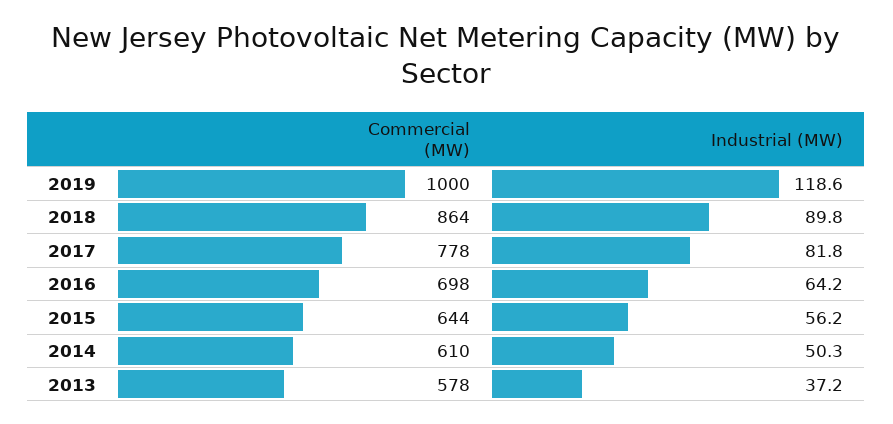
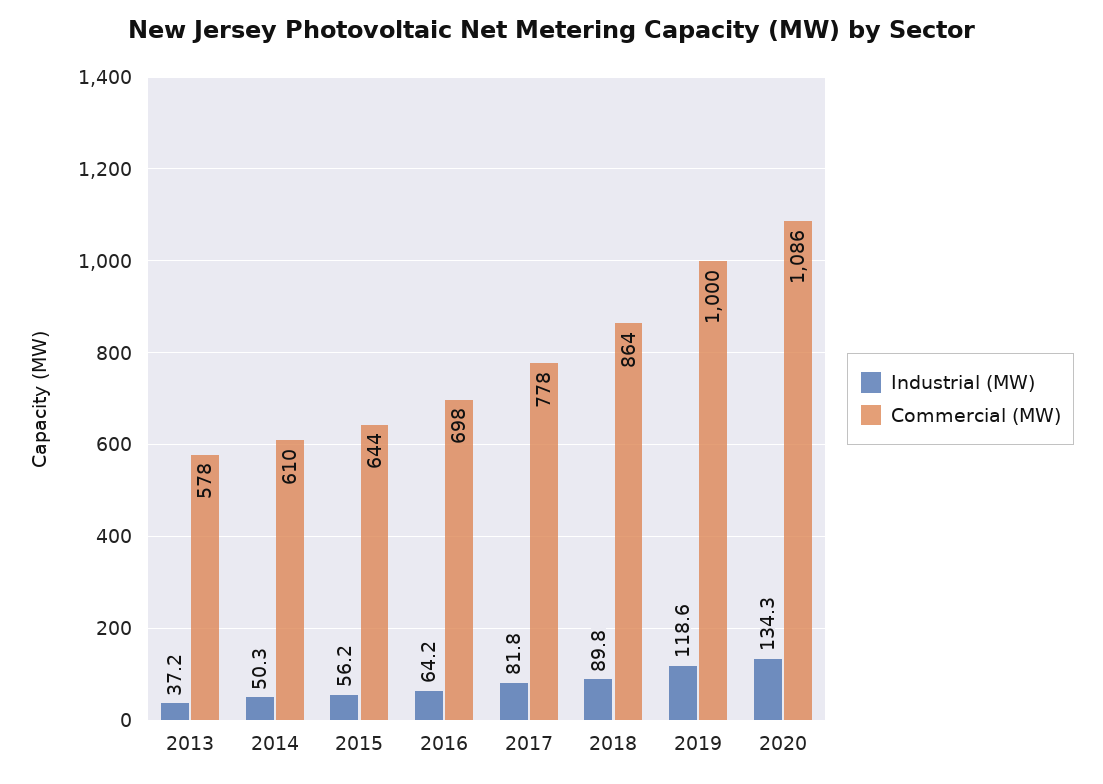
Industrial (MW), 2020: none -> 134.3
Commercial (MW), 2020: none -> 1086

